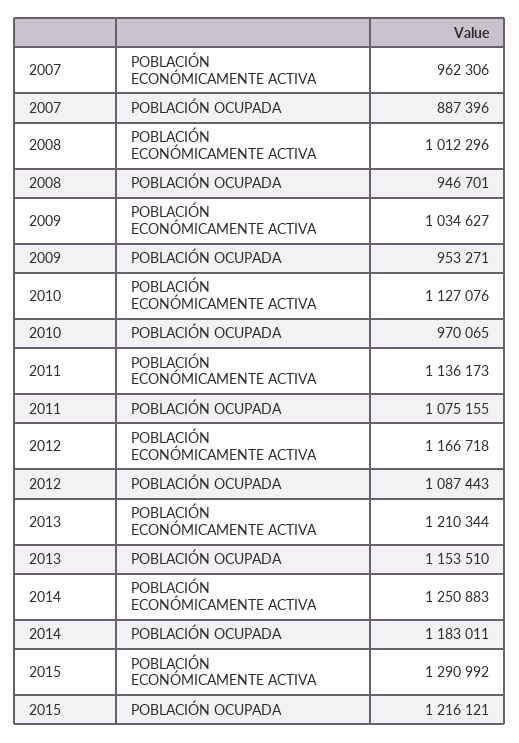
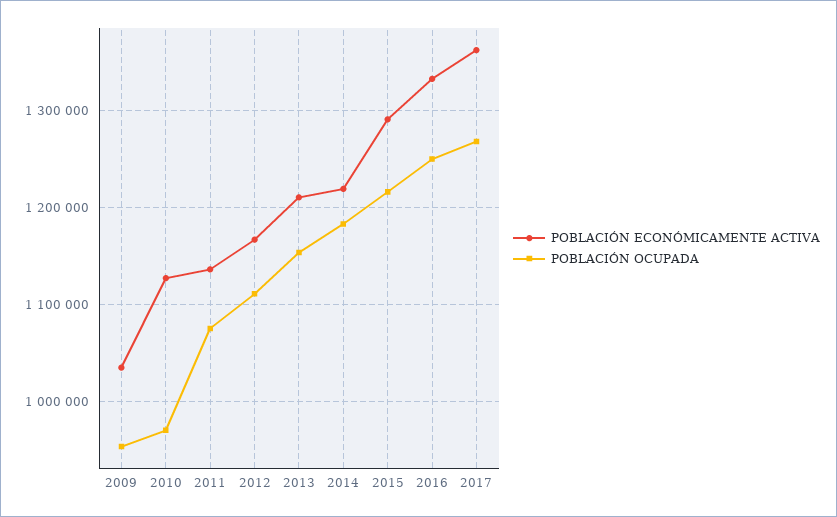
POBLACIÓN ECONÓMICAMENTE ACTIVA, 2007: 962306 -> none
POBLACIÓN OCUPADA, 2007: 887396 -> none
POBLACIÓN ECONÓMICAMENTE ACTIVA, 2008: 1012296 -> none
POBLACIÓN OCUPADA, 2008: 946701 -> none
POBLACIÓN OCUPADA, 2012: 1087443 -> 1110000
POBLACIÓN ECONÓMICAMENTE ACTIVA, 2014: 1250883 -> 1220000
POBLACIÓN ECONÓMICAMENTE ACTIVA, 2016: none -> 1330000
POBLACIÓN OCUPADA, 2016: none -> 1250000
POBLACIÓN ECONÓMICAMENTE ACTIVA, 2017: none -> 1360000
POBLACIÓN OCUPADA, 2017: none -> 1270000

